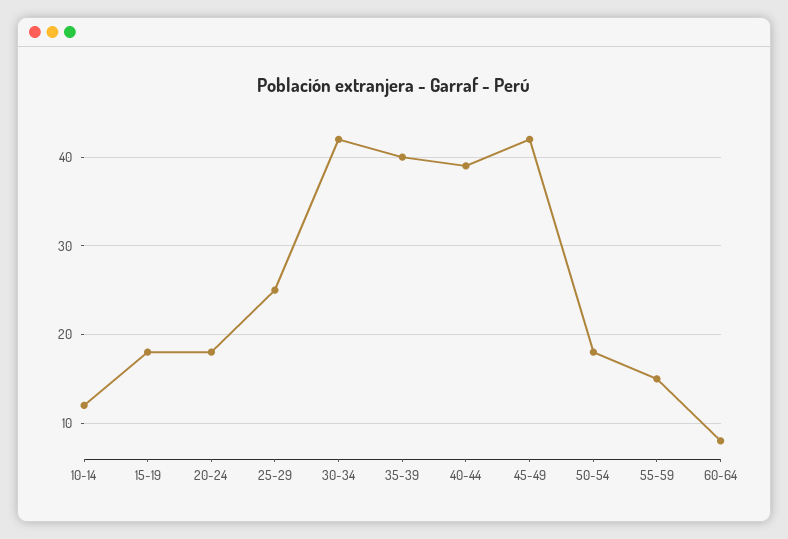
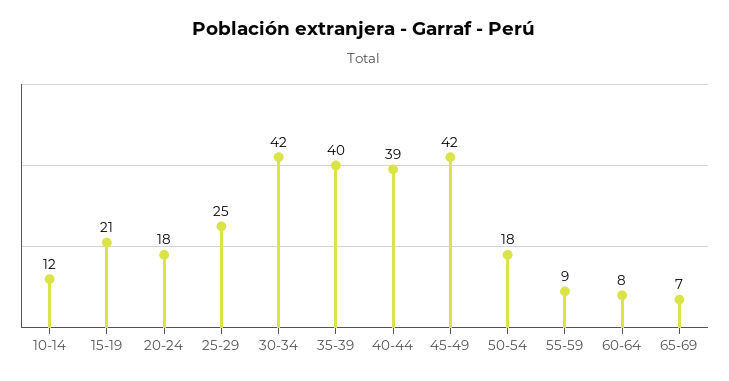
15-19: 18 -> 21
55-59: 15 -> 9
65-69: none -> 7

